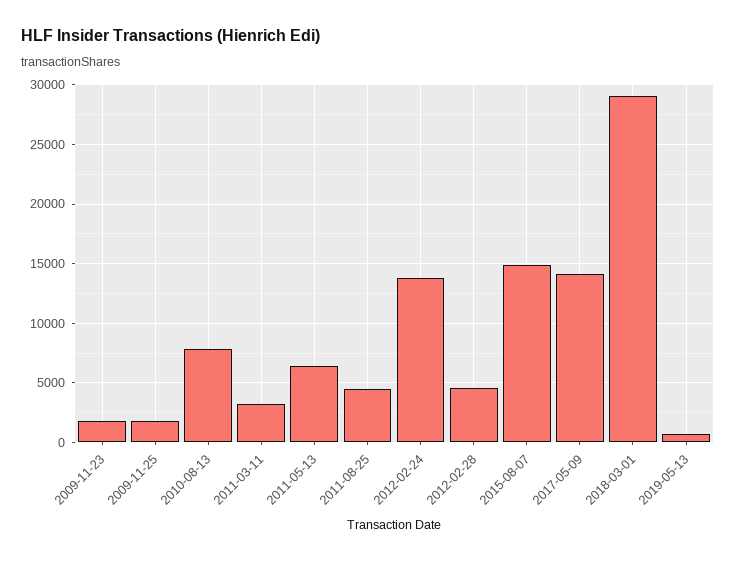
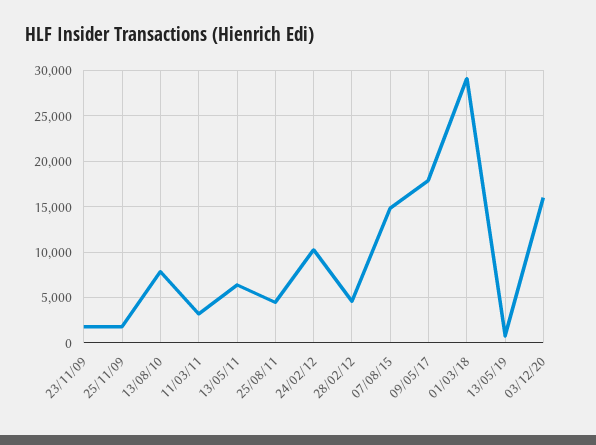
2012-02-24: 14000 -> 10000
2017-05-09: 14000 -> 18000
03/12/20: none -> 16000

